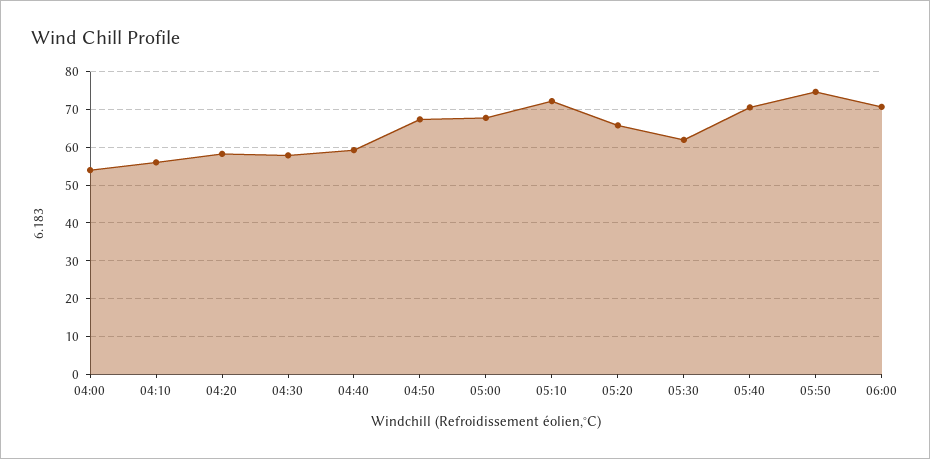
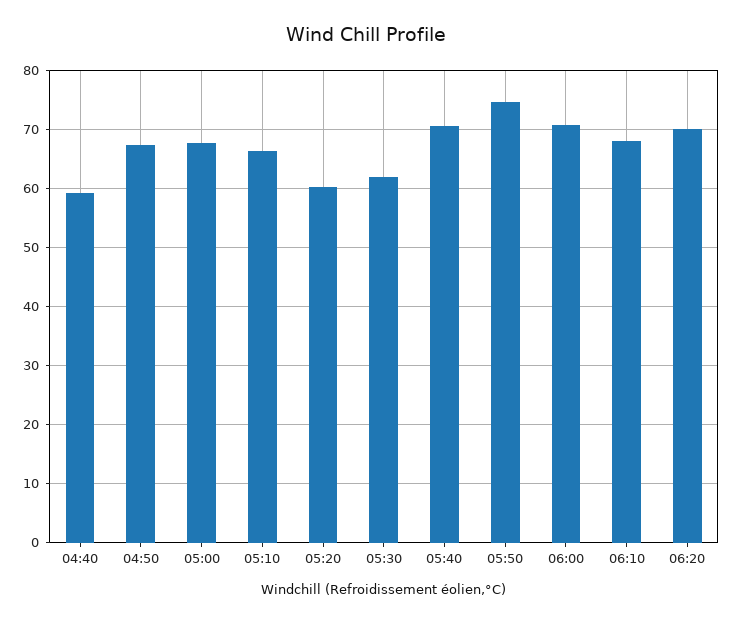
04:00: 54 -> none
04:10: 56 -> none
04:20: 58 -> none
04:30: 58 -> none
05:10: 72 -> 66
05:20: 66 -> 60
06:10: none -> 68
06:20: none -> 70

